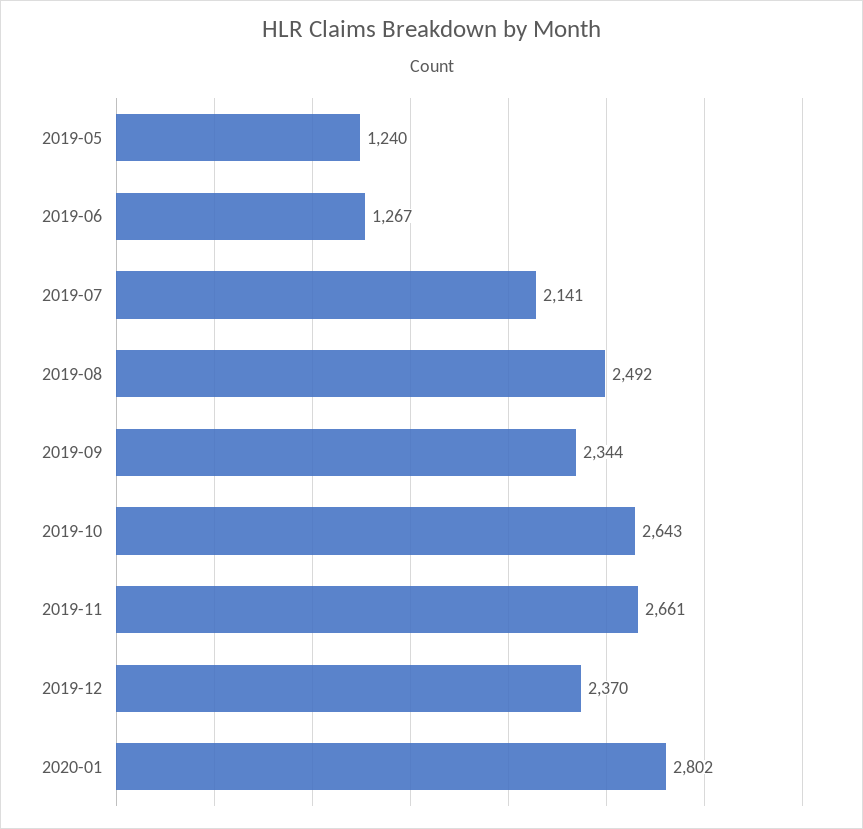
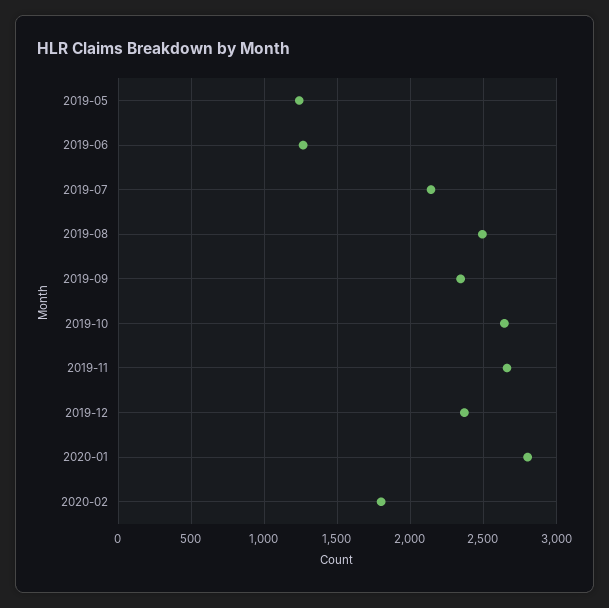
2020-02: none -> 1800

